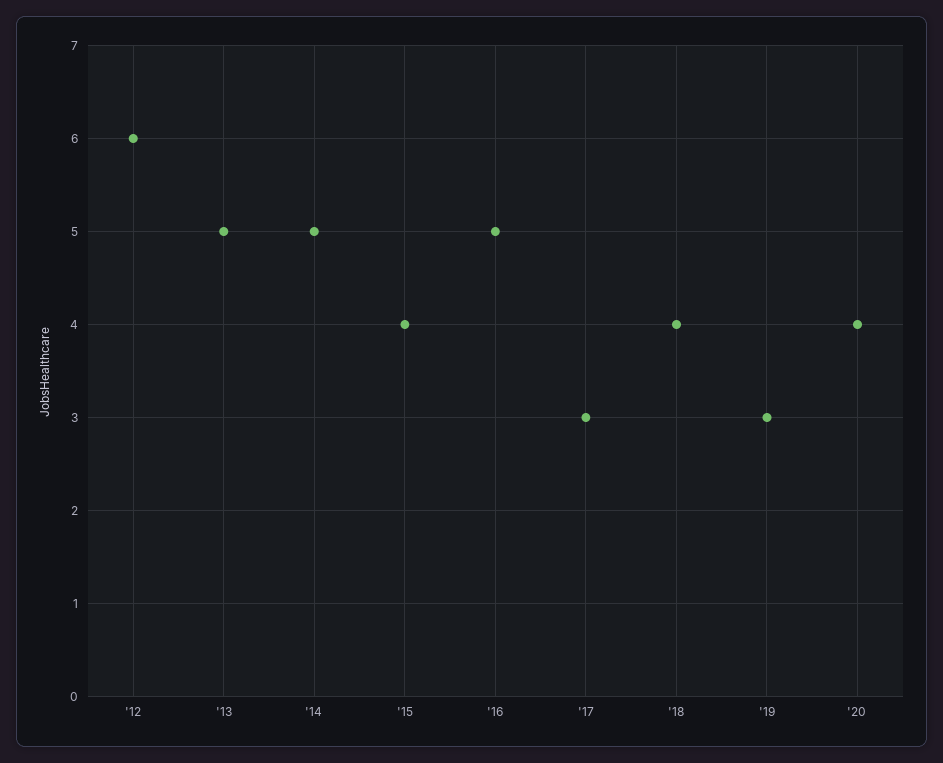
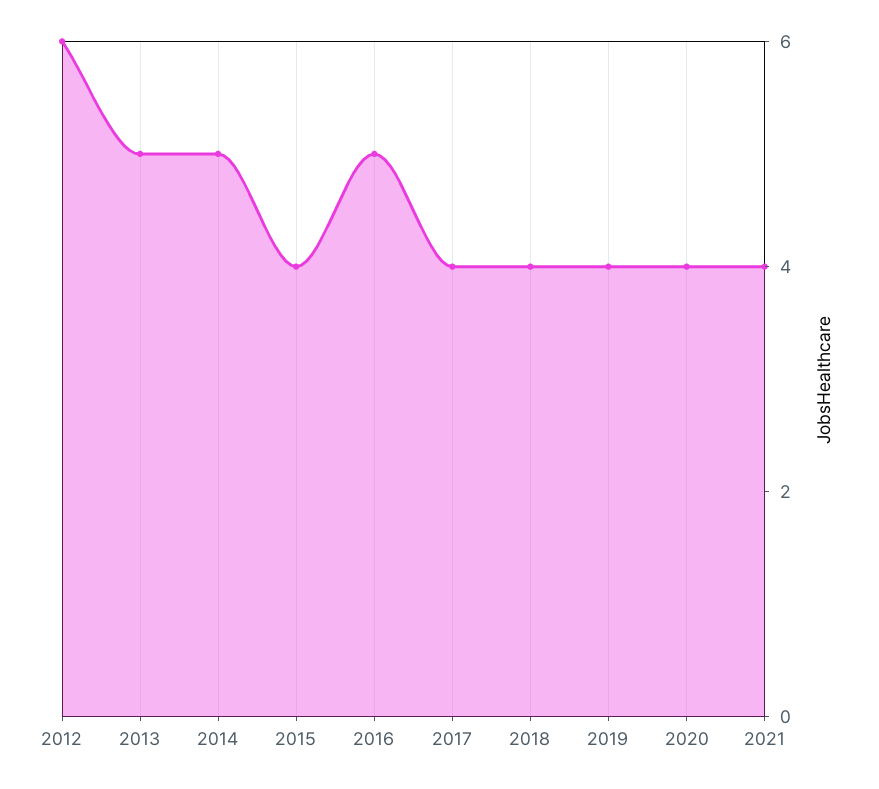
'17: 3 -> 4
'19: 3 -> 4
2021: none -> 4

